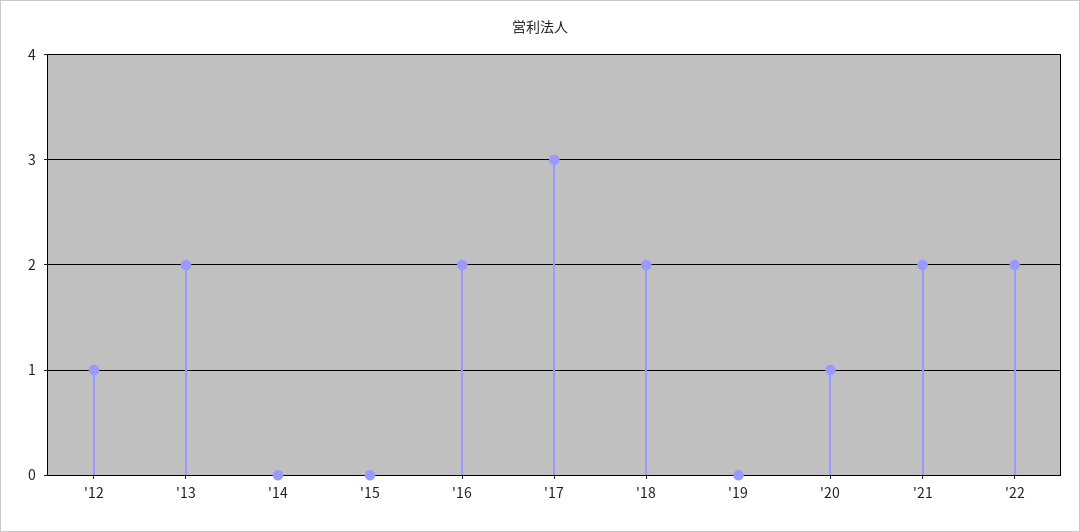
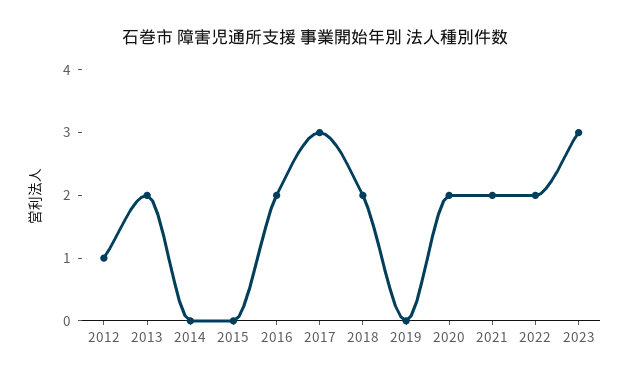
'20: 1 -> 2
2023: none -> 3

